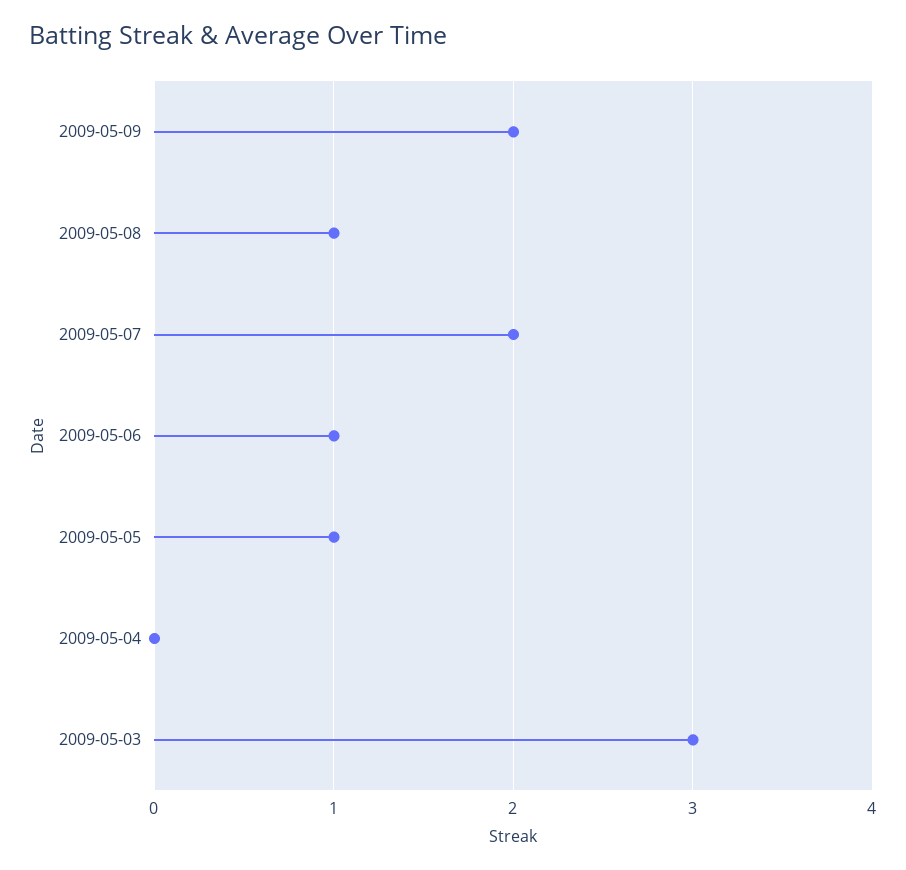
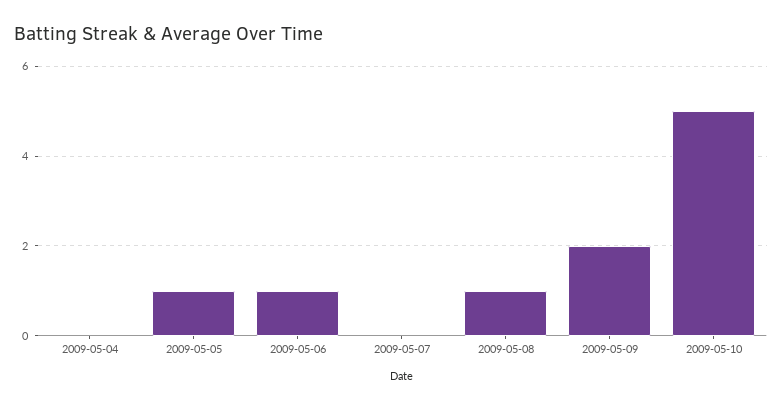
2009-05-07: 2 -> 0
2009-05-03: 3 -> none
2009-05-10: none -> 5

